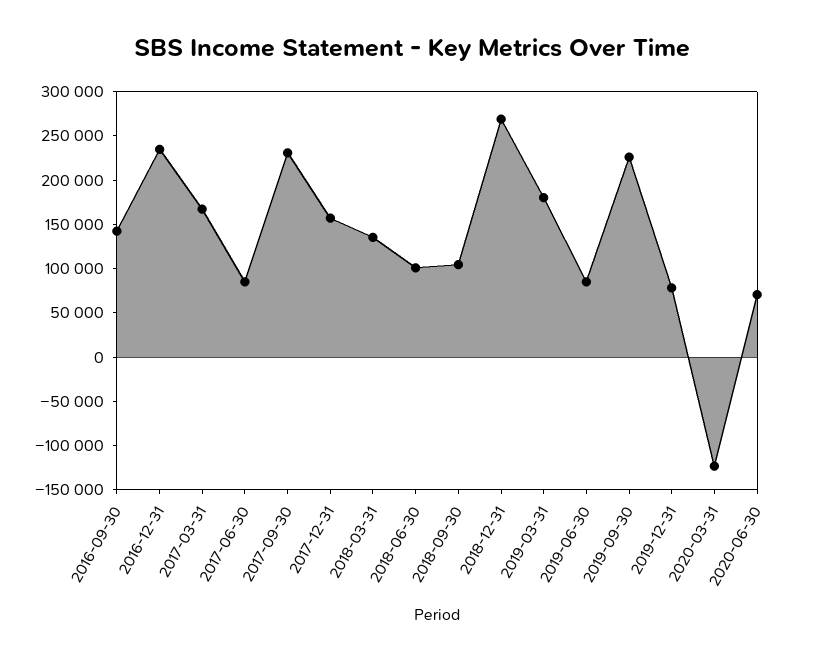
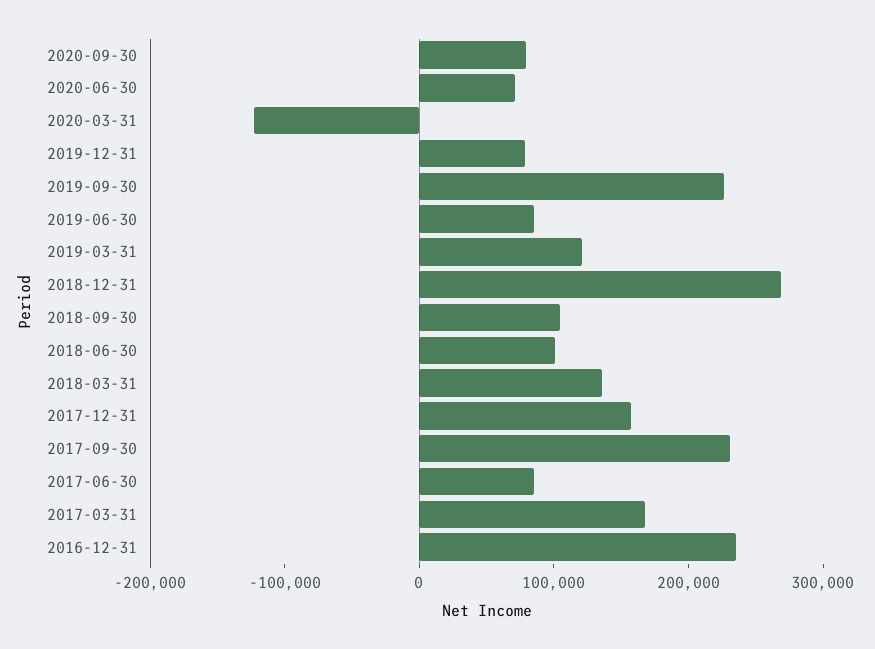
2016-09-30: 140000 -> none
2019-03-31: 180000 -> 120000
2020-09-30: none -> 80000

